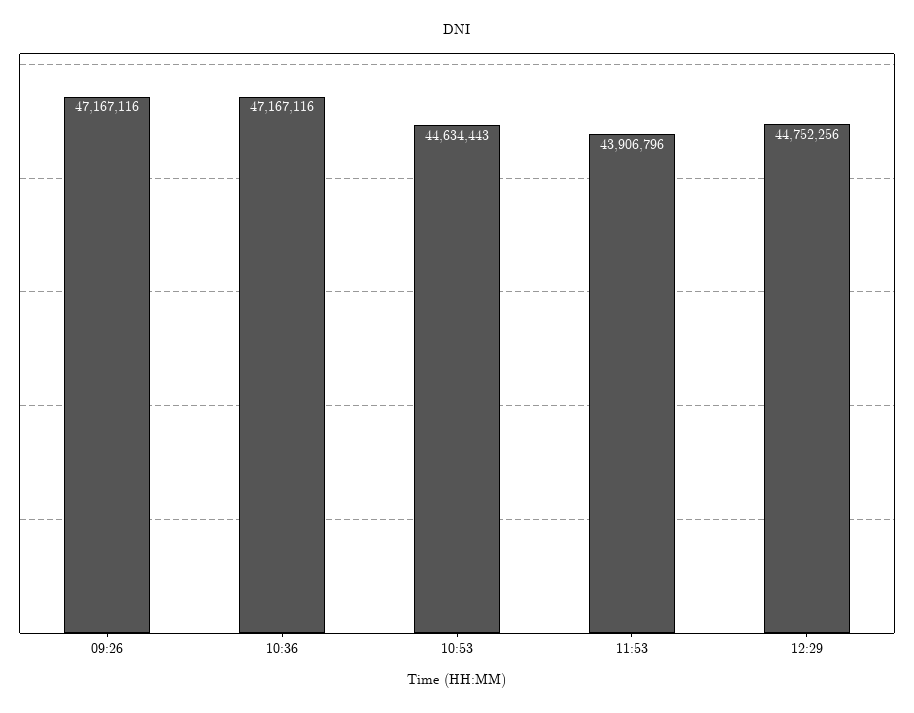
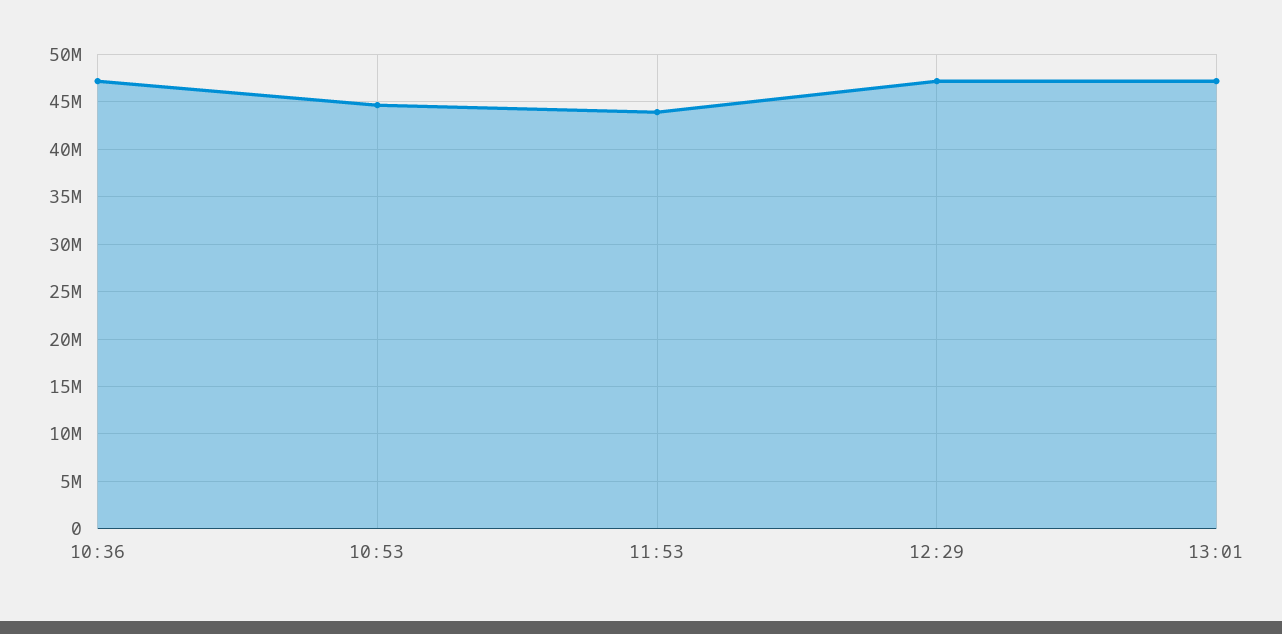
09:26: 47167116 -> none
12:29: 44752256 -> 47000000
13:01: none -> 47000000

